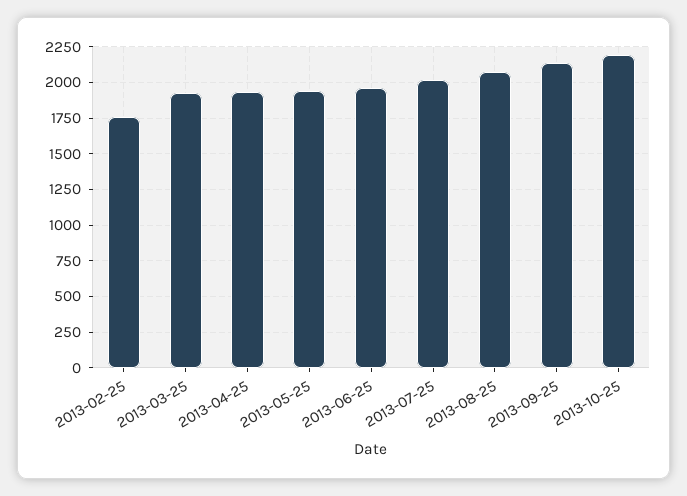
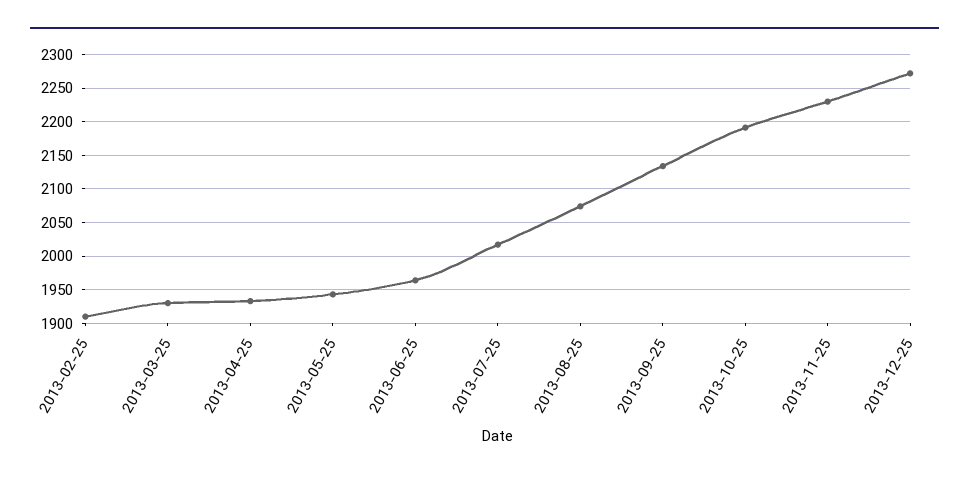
2013-02-25: 1750 -> 1910
2013-11-25: none -> 2230
2013-12-25: none -> 2270

